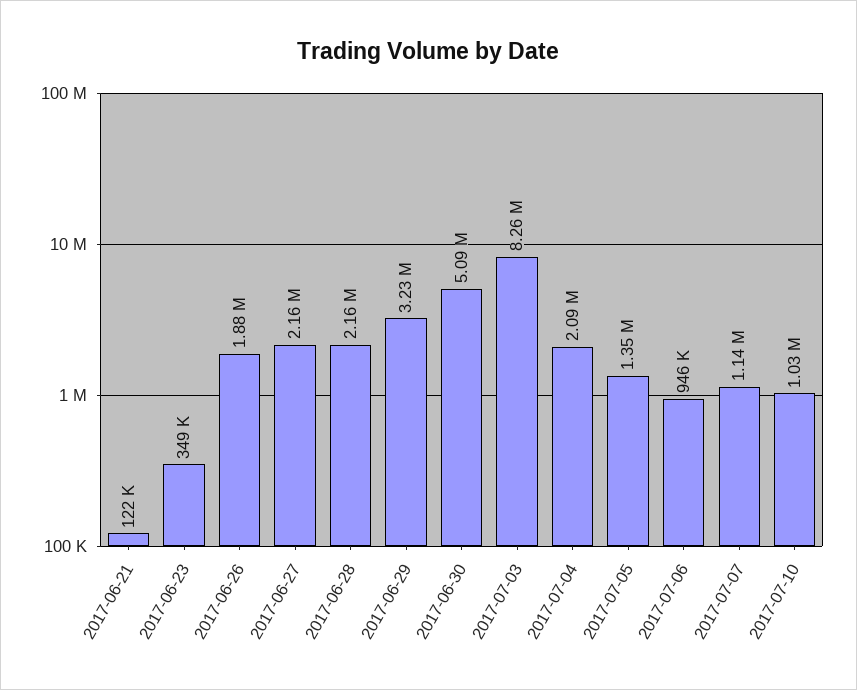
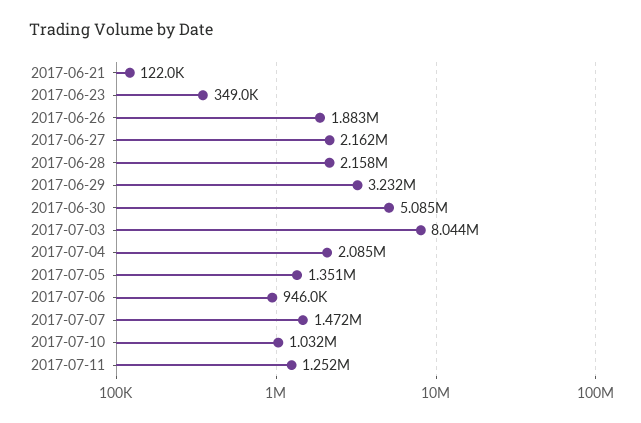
2017-07-03: 8260000 -> 8044000
2017-07-07: 1140000 -> 1472000
2017-07-11: none -> 1252000

